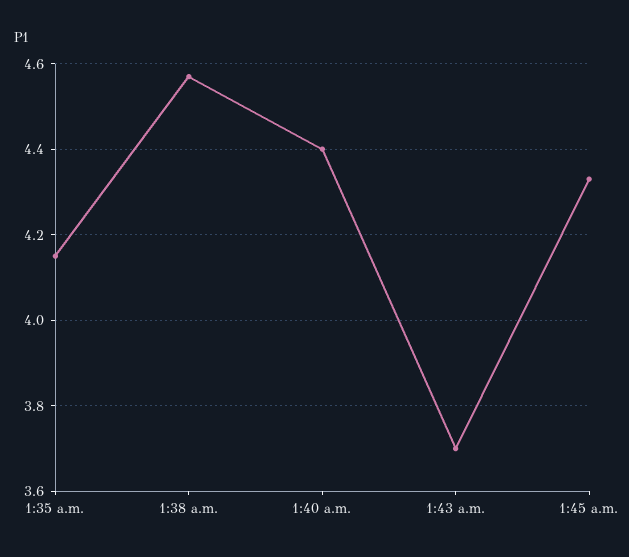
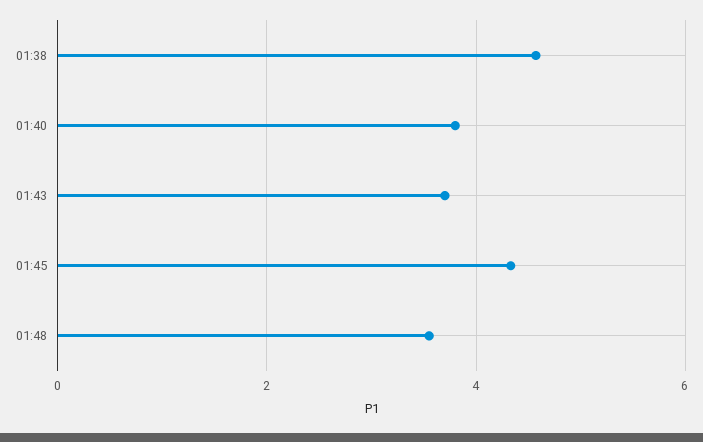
1:35 a.m.: 4.15 -> none
1:40 a.m.: 4.4 -> 3.8
01:48: none -> 3.6

